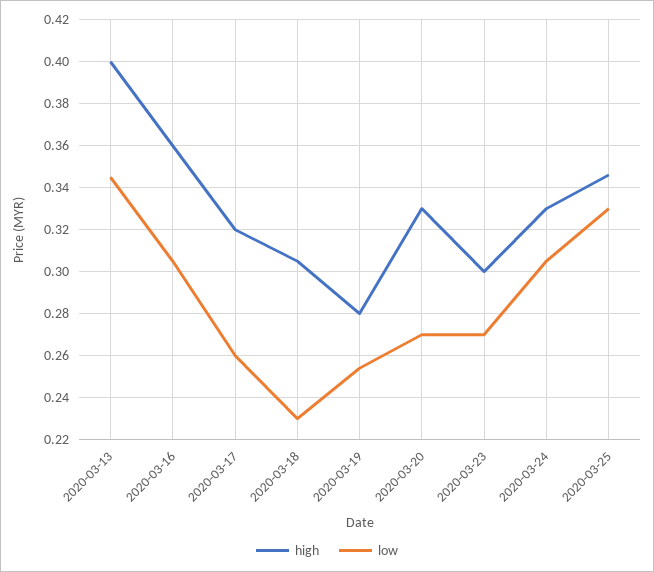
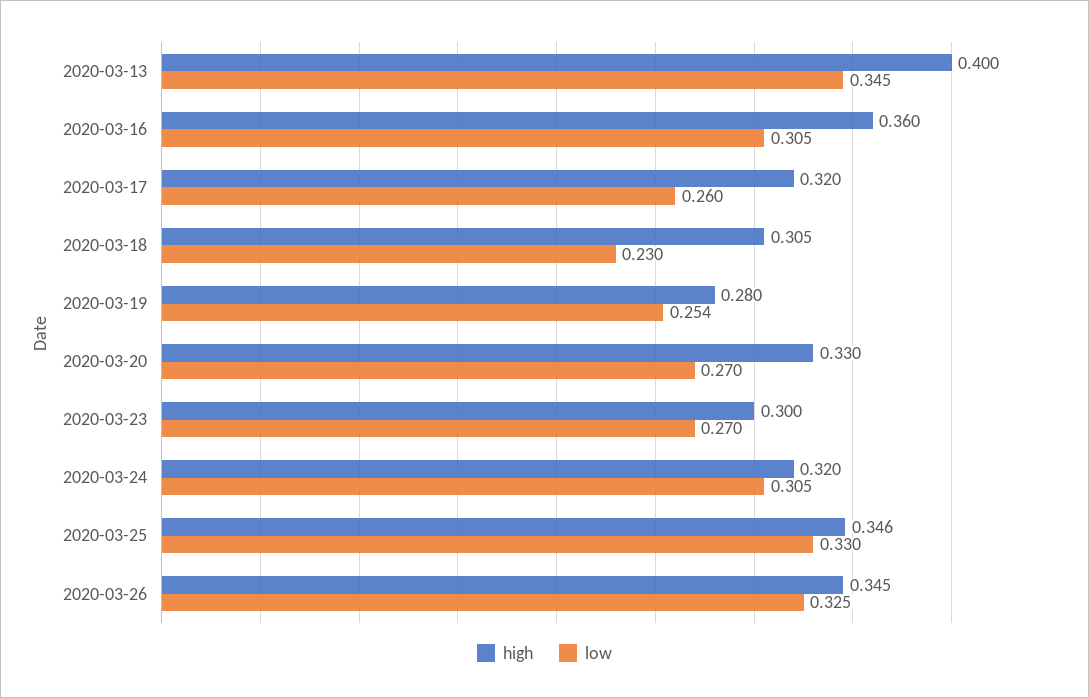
high, 2020-03-24: 0.33 -> 0.32
high, 2020-03-26: none -> 0.345
low, 2020-03-26: none -> 0.325

